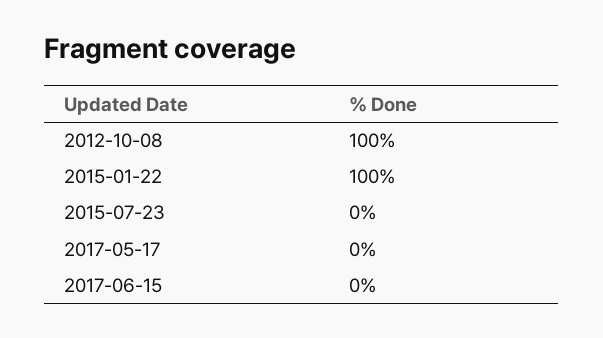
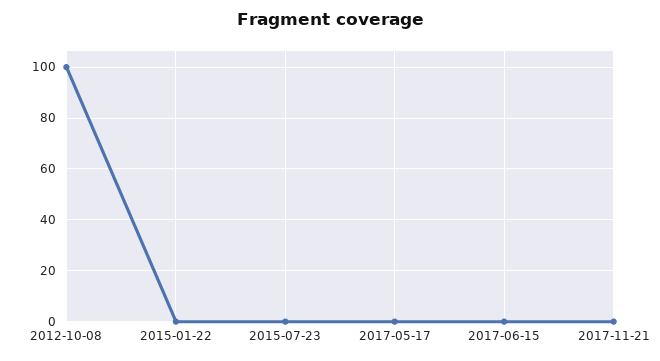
2015-01-22: 100 -> 0
2017-11-21: none -> 0

